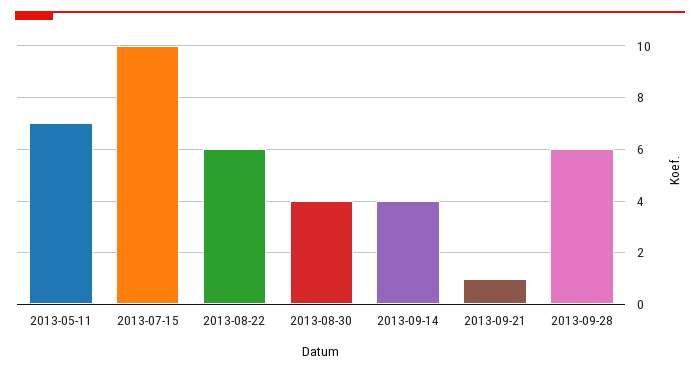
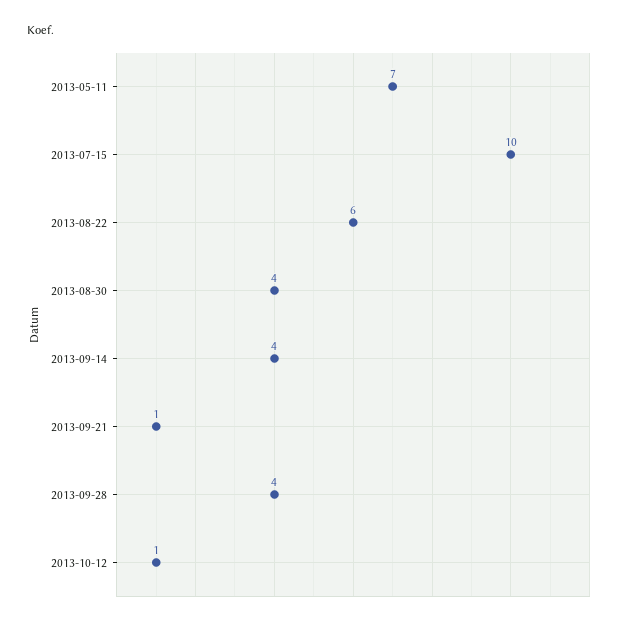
2013-09-28: 6 -> 4
2013-10-12: none -> 1

